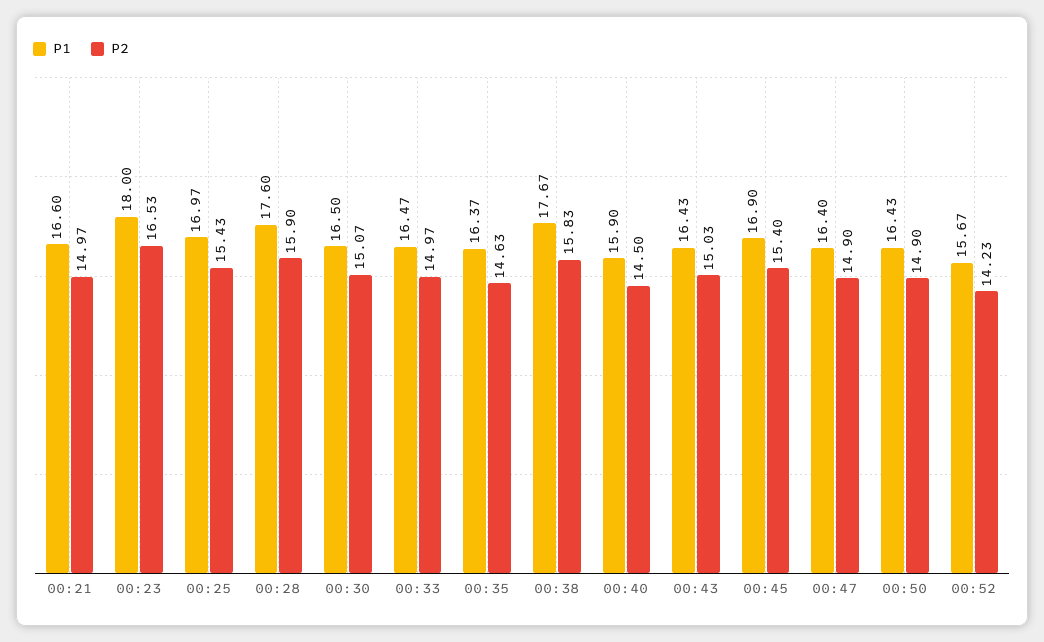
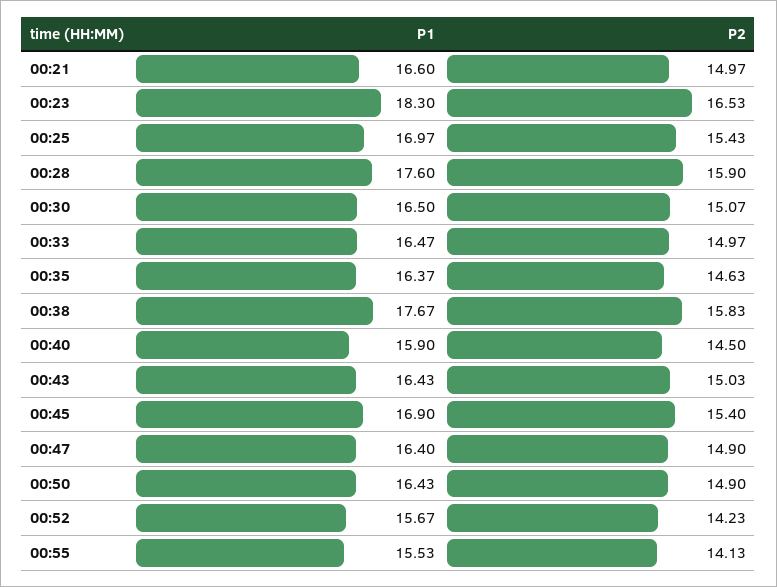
P1, 00:23: 18 -> 18.3
P1, 00:55: none -> 15.53
P2, 00:55: none -> 14.13

